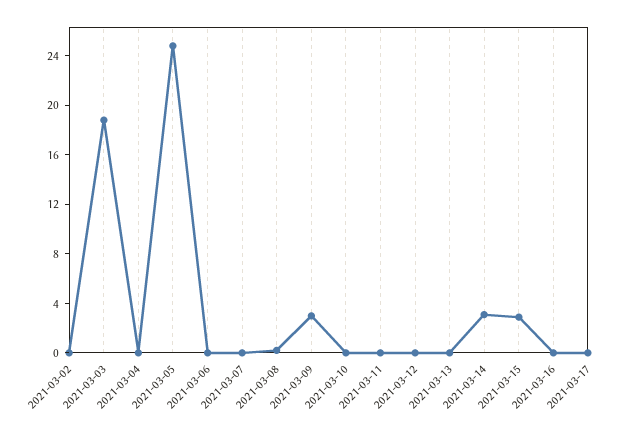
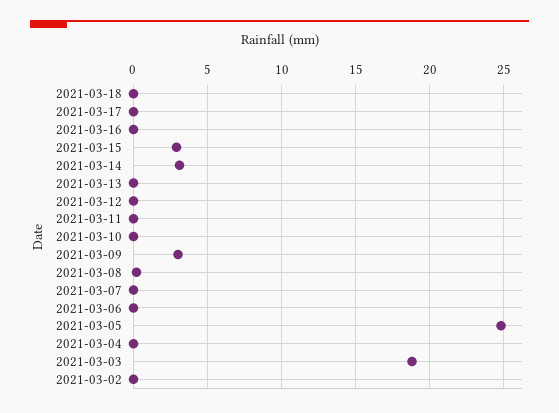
2021-03-18: none -> 0

